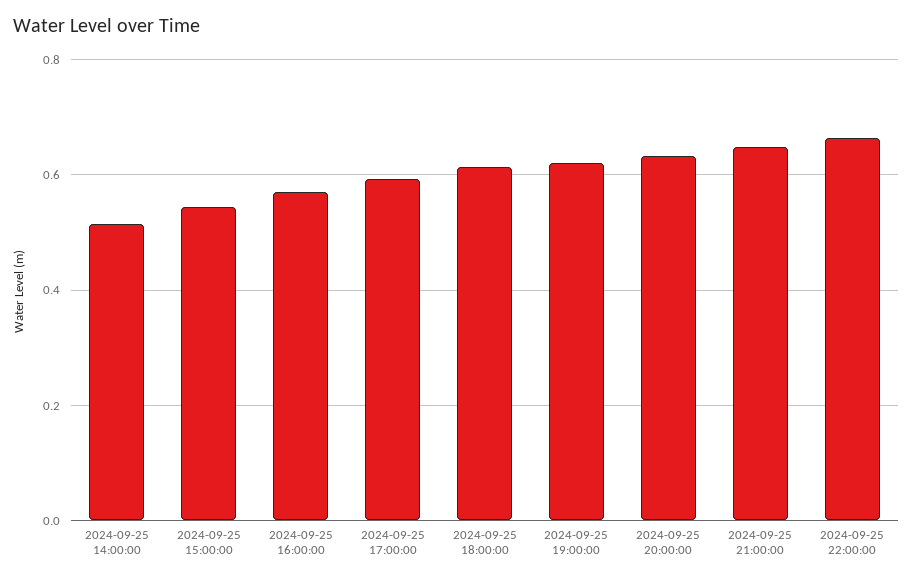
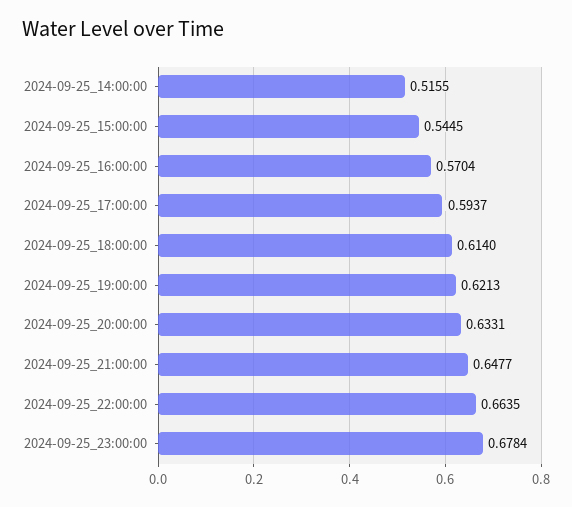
2024-09-25_23:00:00: none -> 0.6784

